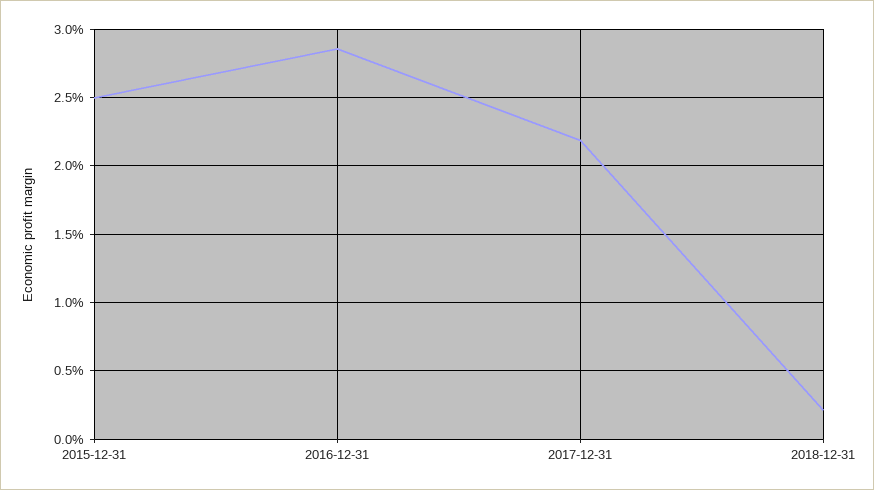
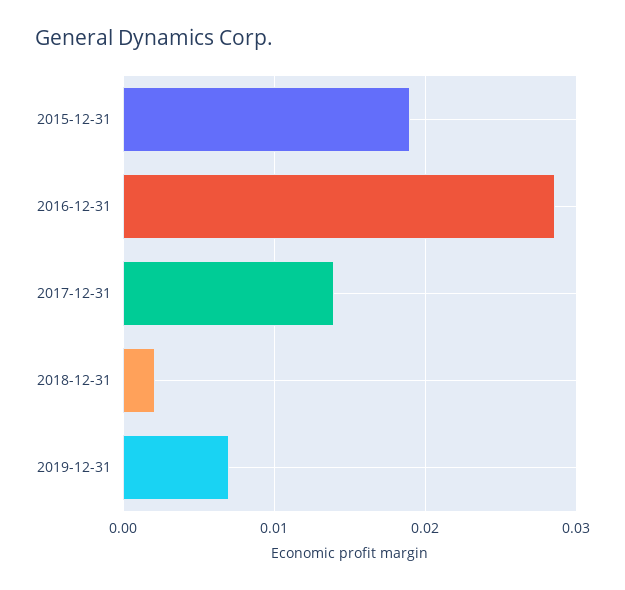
2015-12-31: 0.025 -> 0.019
2017-12-31: 0.022 -> 0.014
2019-12-31: none -> 0.007

